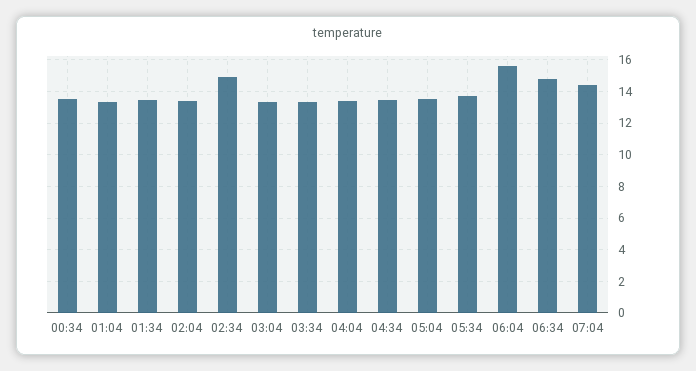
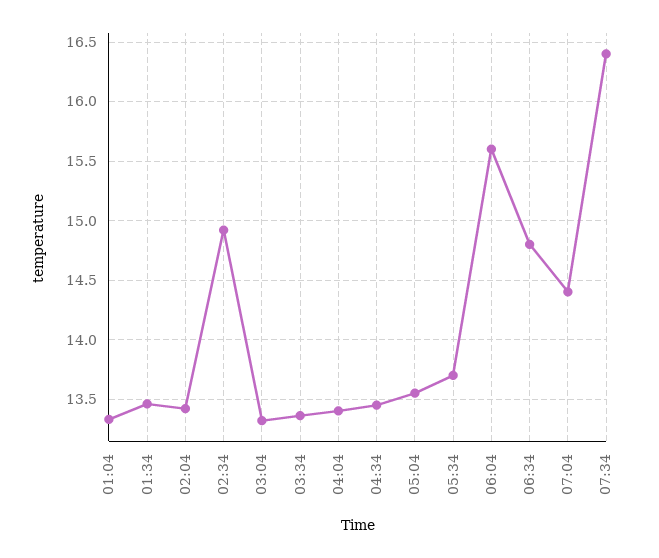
00:34: 13.5 -> none
07:34: none -> 16.4

